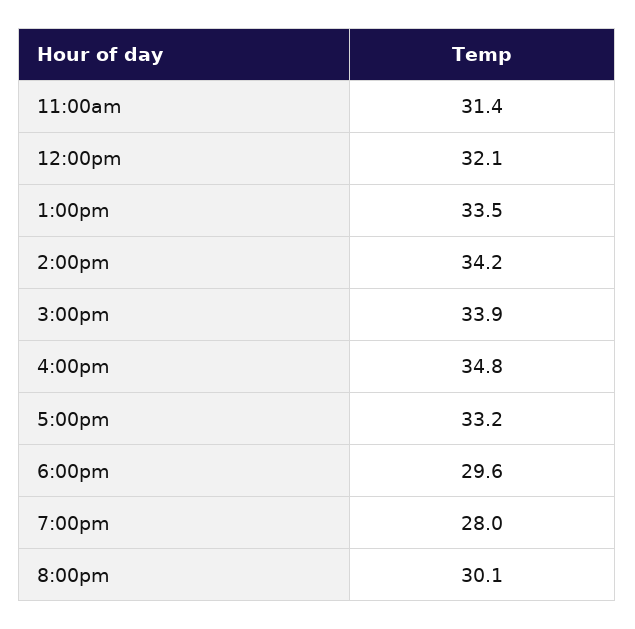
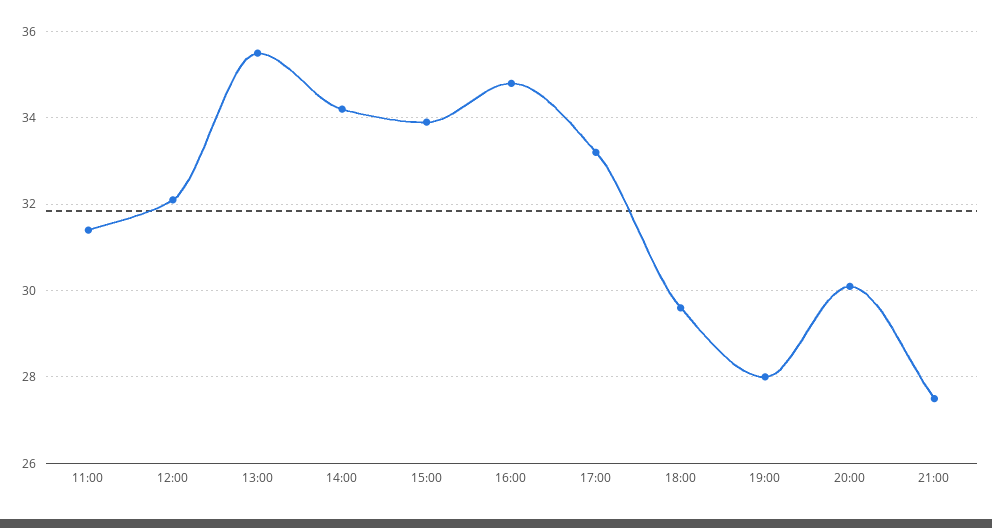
1:00pm: 33.5 -> 35.5
21:00: none -> 27.5

